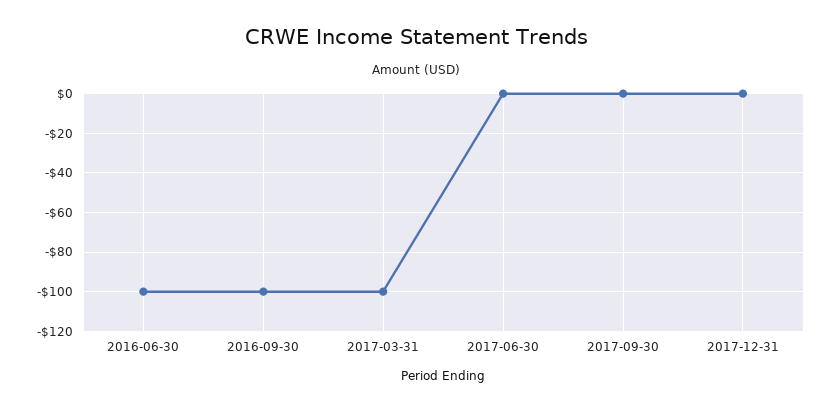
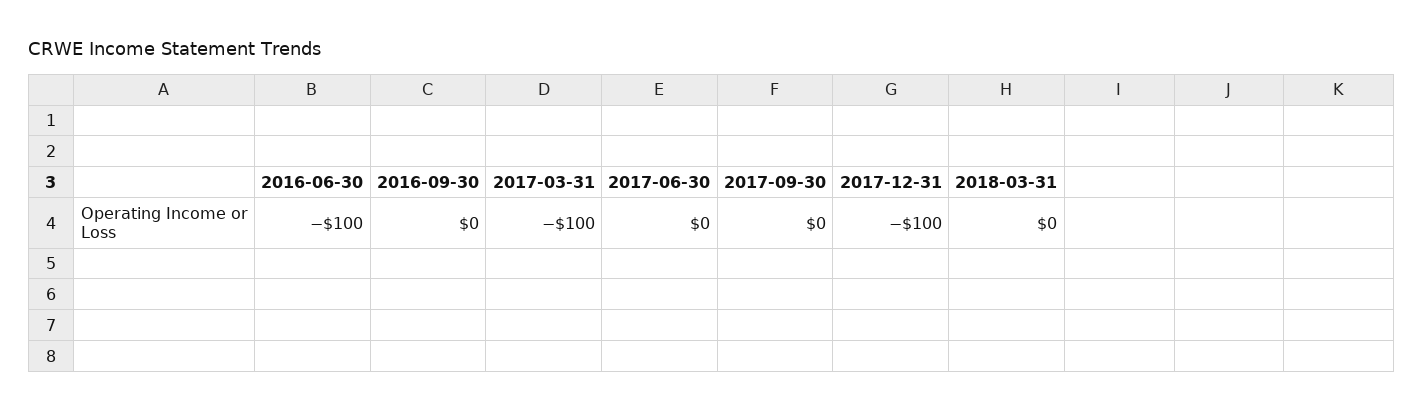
2016-09-30: -100 -> 0
2017-12-31: 0 -> -100
2018-03-31: none -> 0

